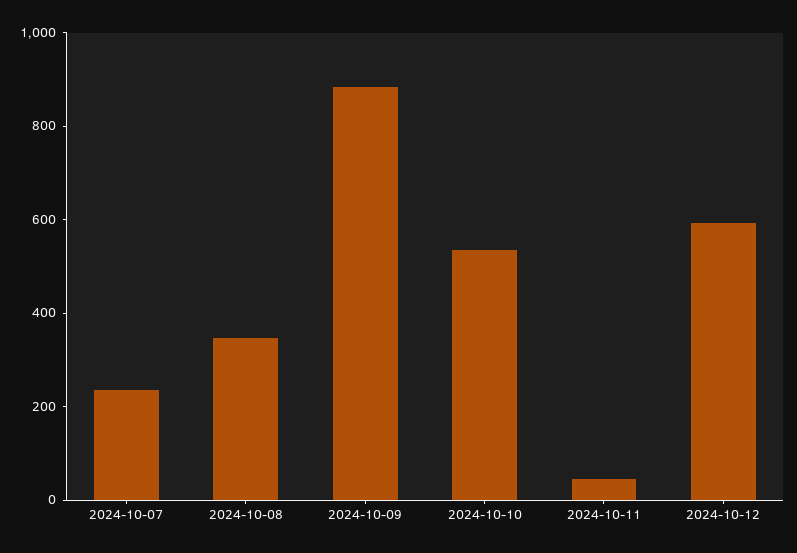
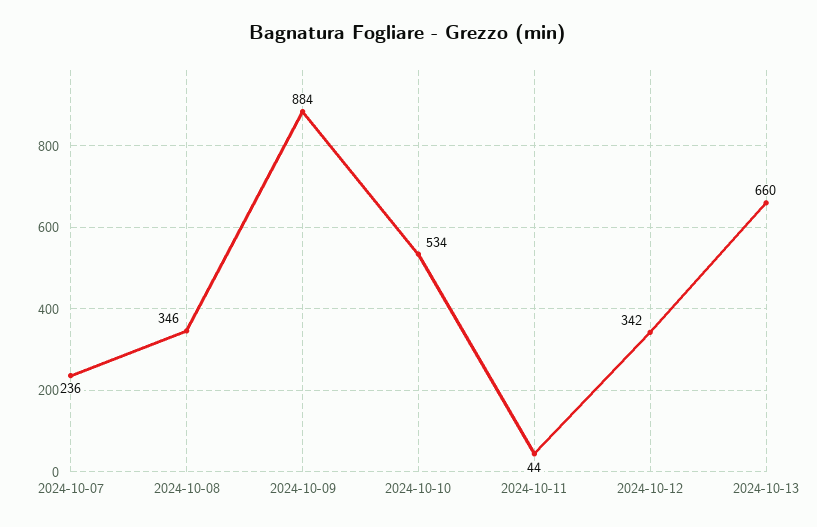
2024-10-12: 600 -> 342
2024-10-13: none -> 660

